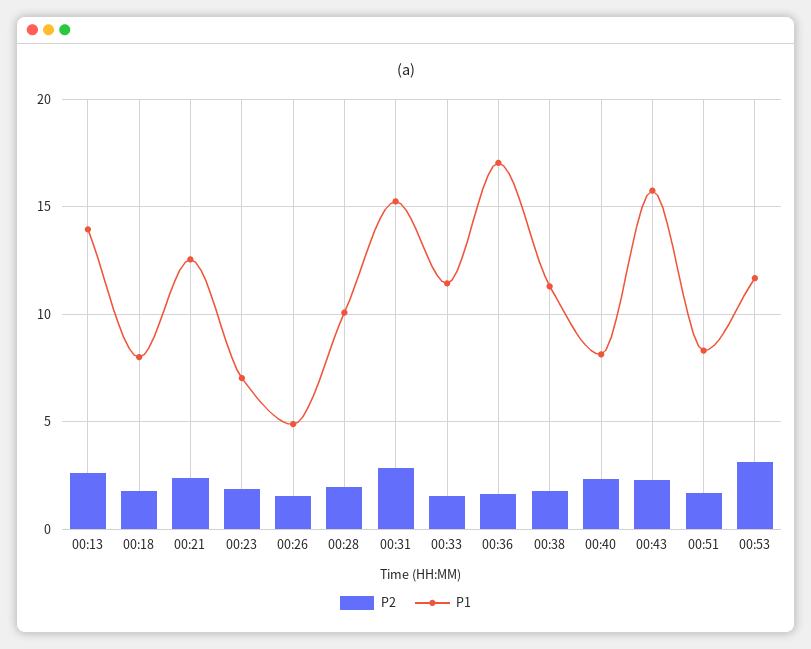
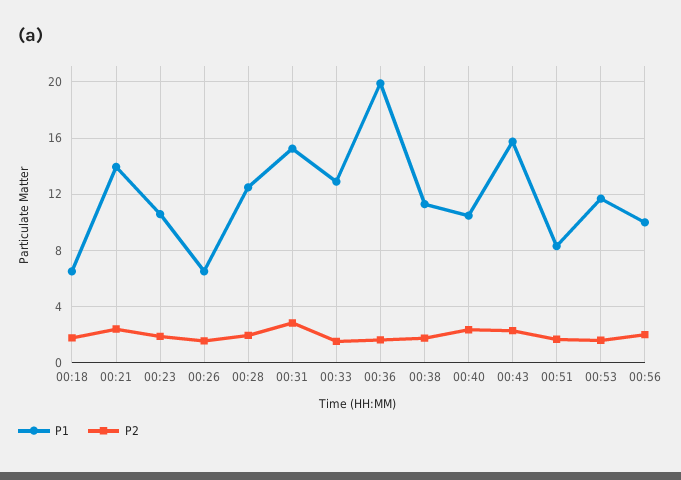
P2, 00:13: 2.5 -> none
P1, 00:13: 14 -> none
P1, 00:18: 8 -> 6.5
P1, 00:21: 12.5 -> 14
P1, 00:23: 7 -> 10.5
P1, 00:26: 5 -> 6.5
P1, 00:28: 10 -> 12.5
P1, 00:33: 11.5 -> 13
P1, 00:36: 17 -> 20
P1, 00:40: 8 -> 10.5
P2, 00:53: 3 -> 1.5
P1, 00:56: none -> 10
P2, 00:56: none -> 2

